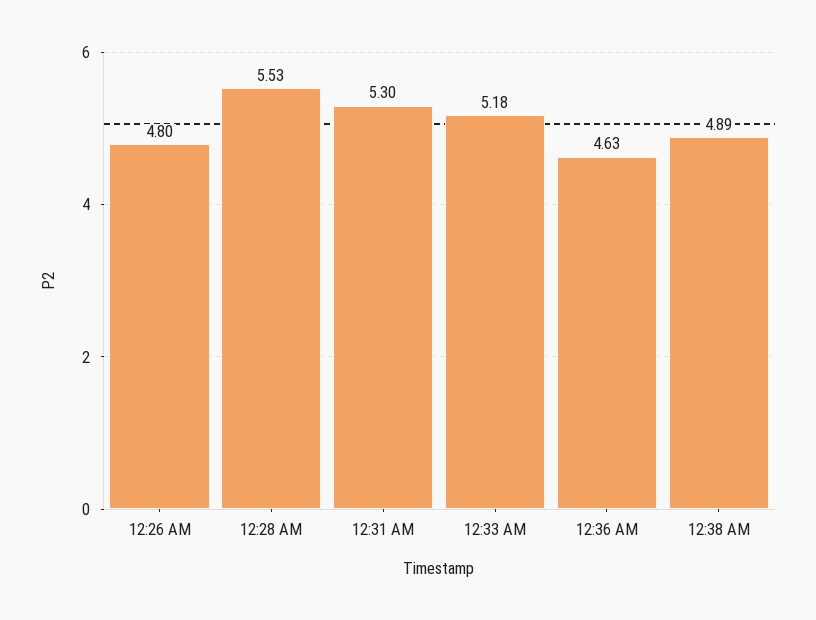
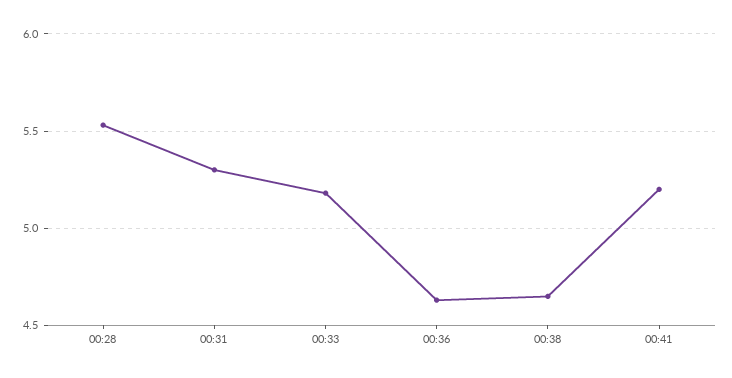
12:26 AM: 4.8 -> none
12:38 AM: 4.89 -> 4.65
00:41: none -> 5.2

